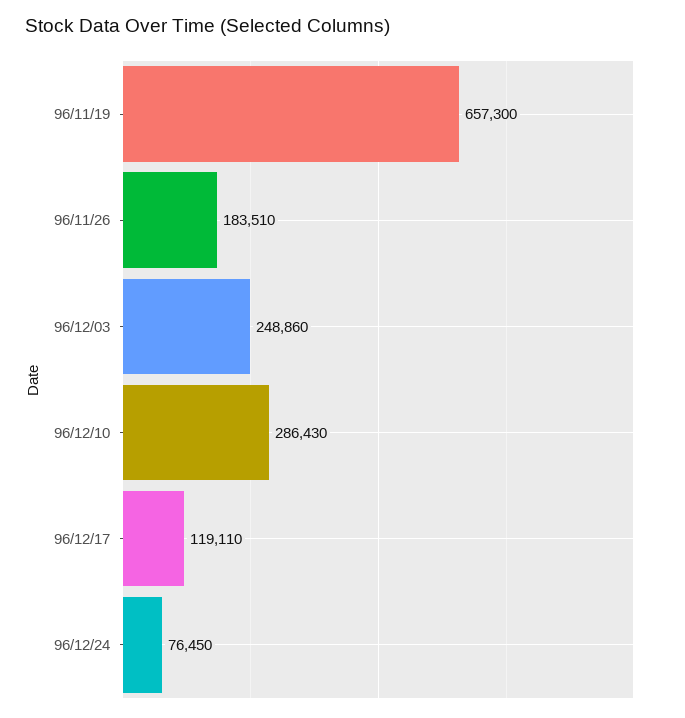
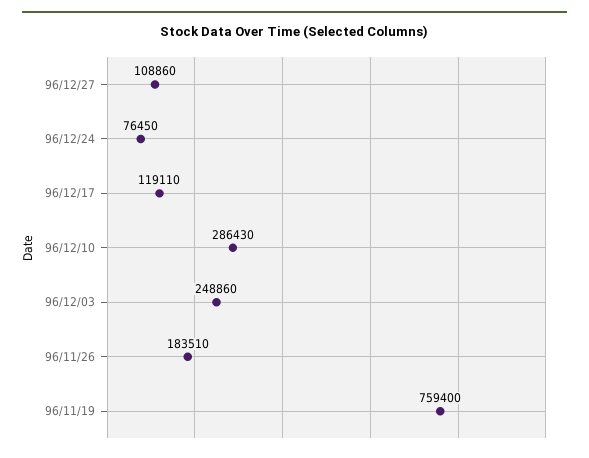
96/11/19: 657300 -> 759400
96/12/27: none -> 108860

